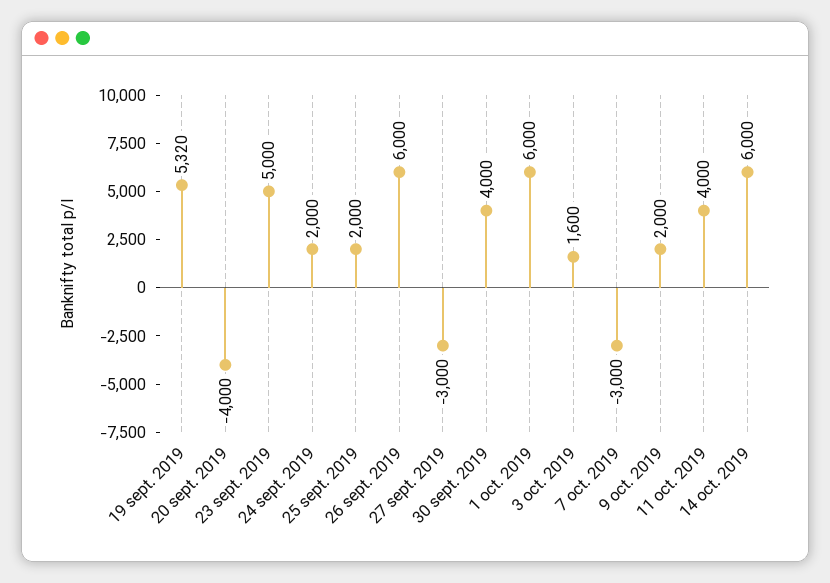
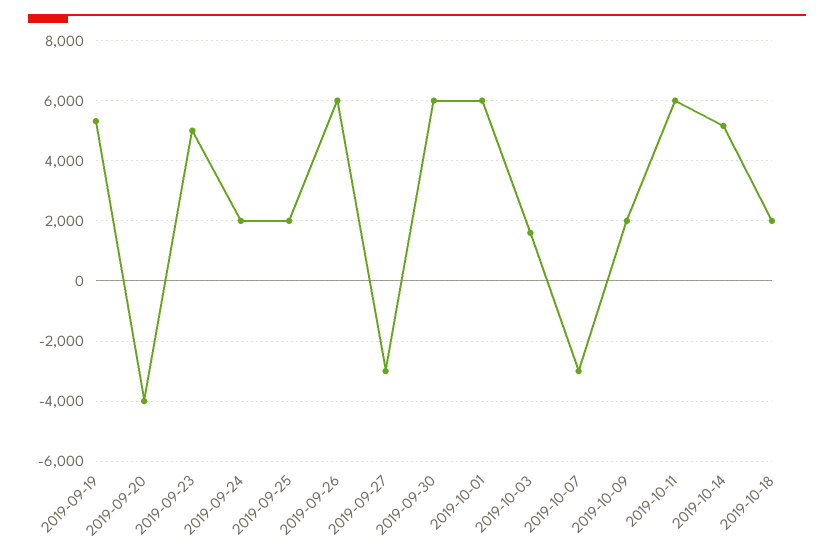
30 sept. 2019: 4000 -> 6000
11 oct. 2019: 4000 -> 6000
14 oct. 2019: 6000 -> 5200
2019-10-18: none -> 2000

